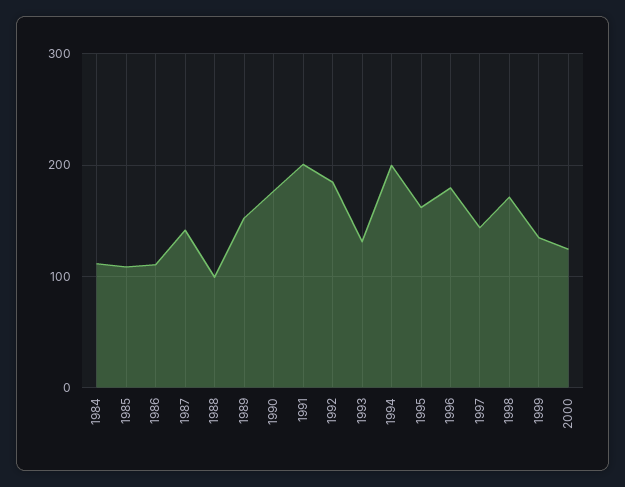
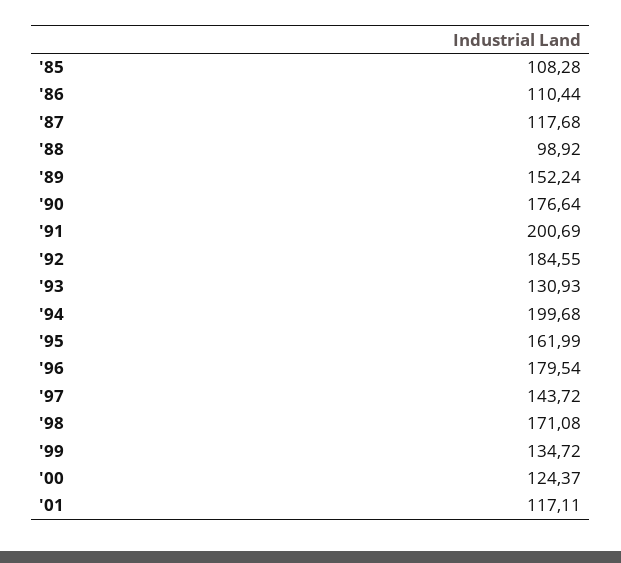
1984: 110 -> none
1987: 140 -> 117.68
'01: none -> 117.11

